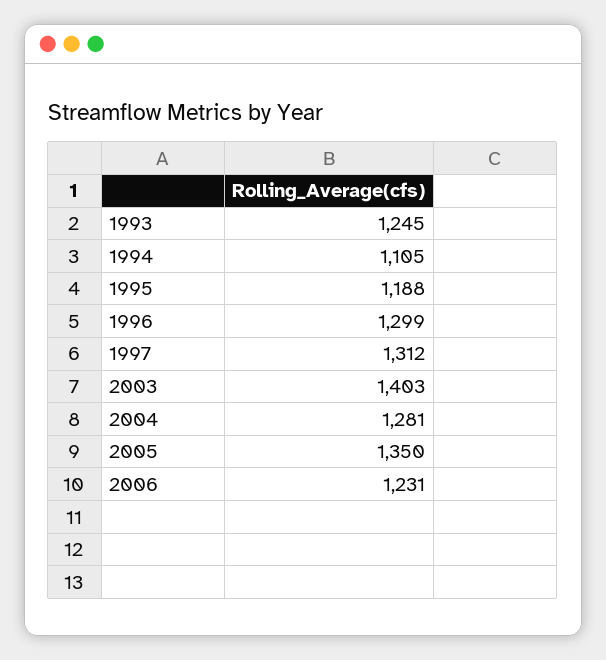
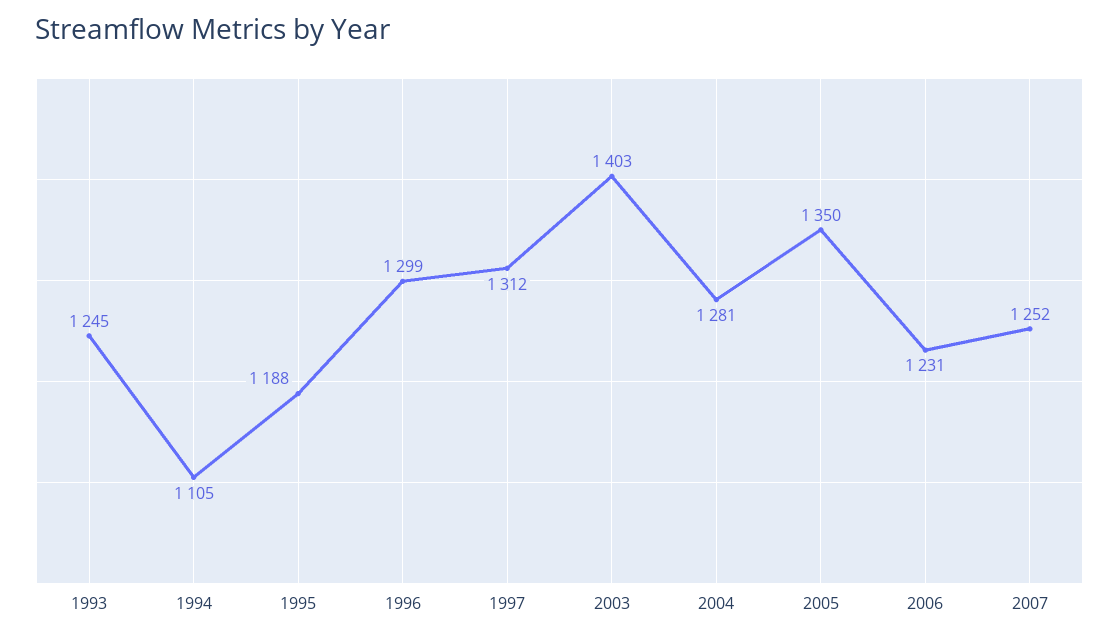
2007: none -> 1252

